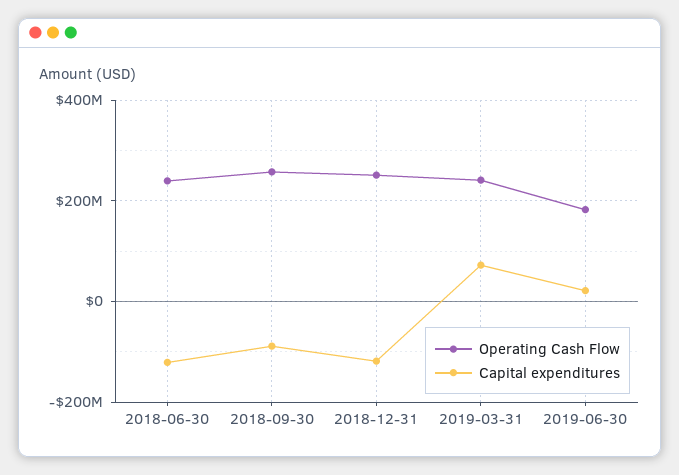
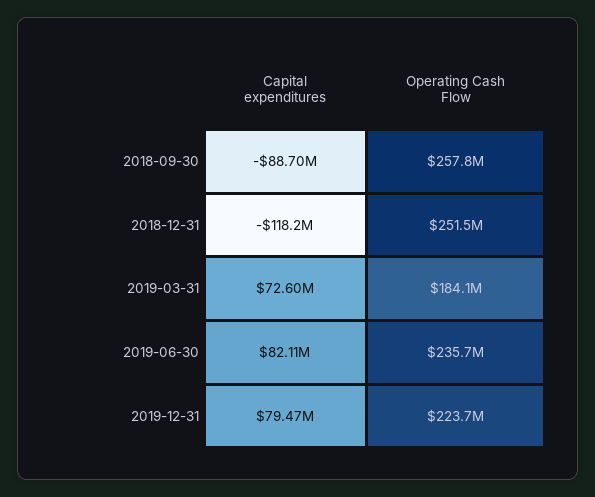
Operating Cash Flow, 2018-06-30: 240000000 -> none
Capital expenditures, 2018-06-30: -120000000 -> none
Operating Cash Flow, 2019-03-31: 240000000 -> 184100000
Operating Cash Flow, 2019-06-30: 180000000 -> 235700000
Capital expenditures, 2019-06-30: 20000000 -> 82110000
Capital expenditures, 2019-12-31: none -> 79470000
Operating Cash Flow, 2019-12-31: none -> 223700000

